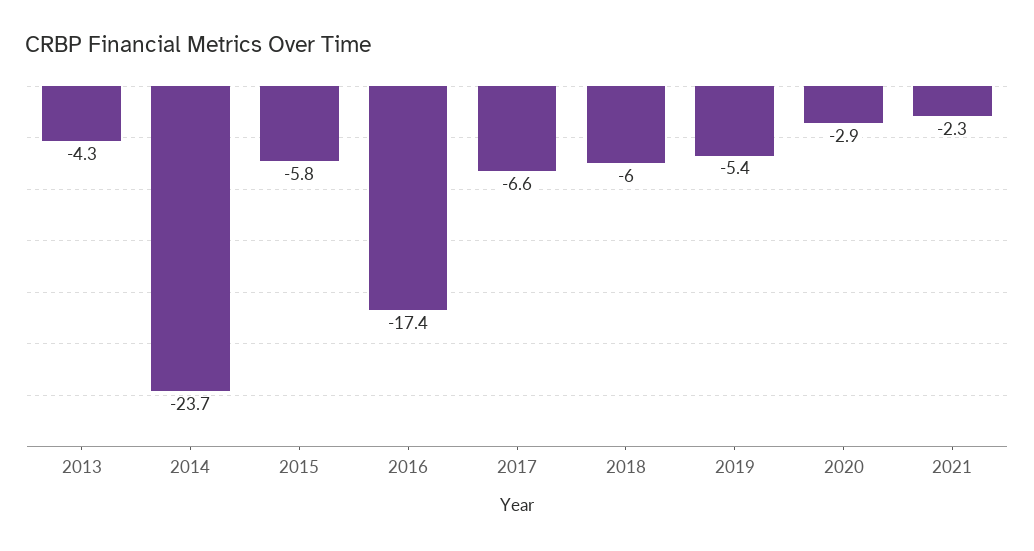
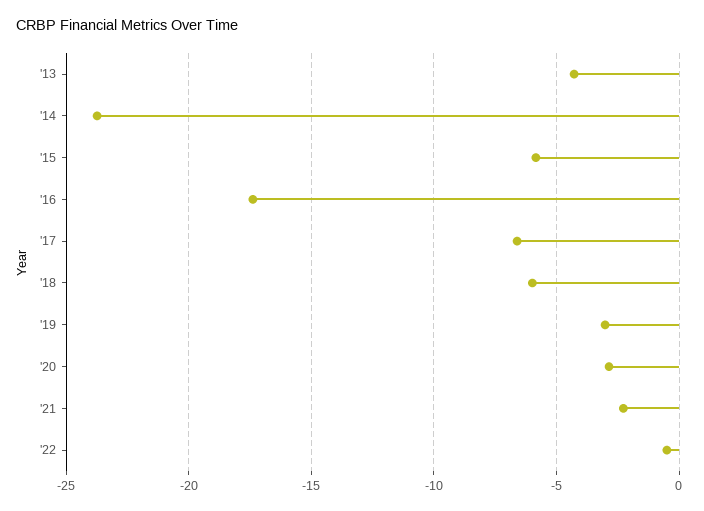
2019: -5.4 -> -3
'22: none -> -0.5

